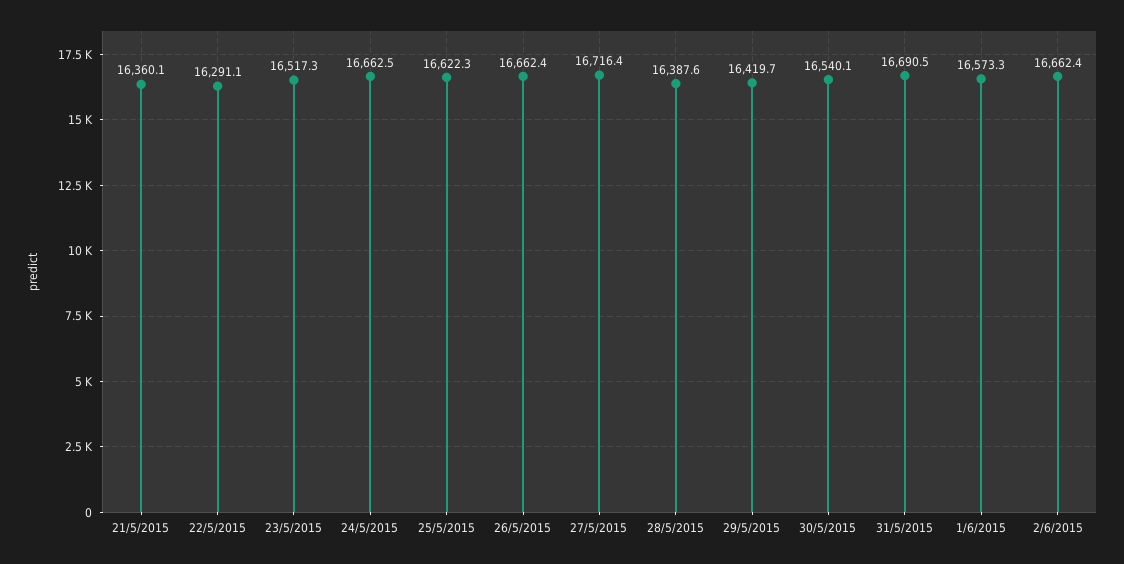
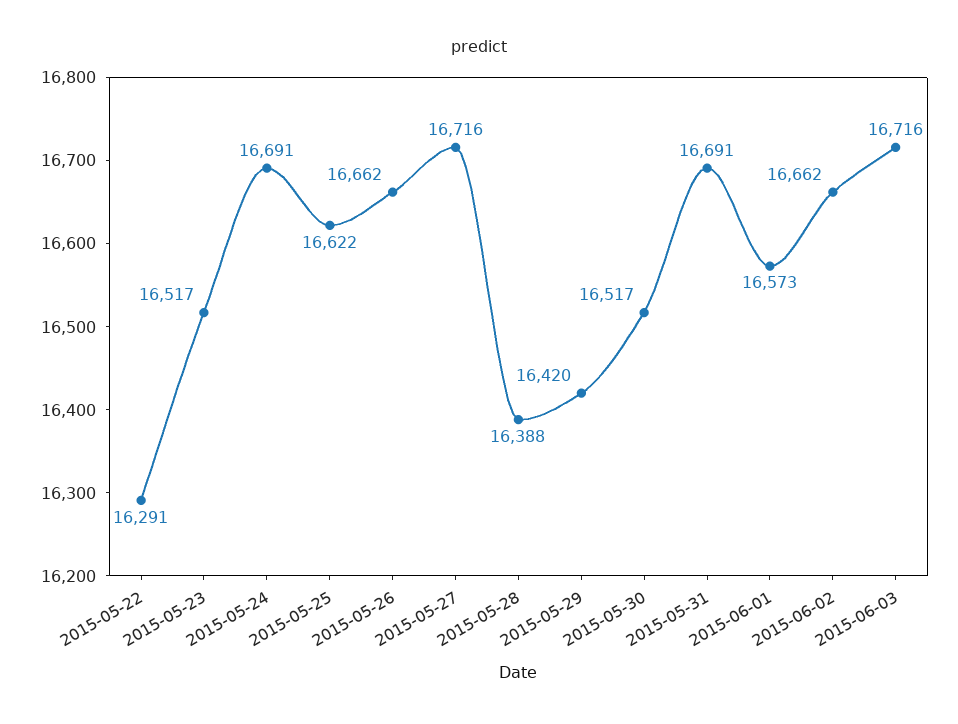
21/5/2015: 16360.1 -> none
24/5/2015: 16662.5 -> 16691
30/5/2015: 16540.1 -> 16517
2015-06-03: none -> 16716

